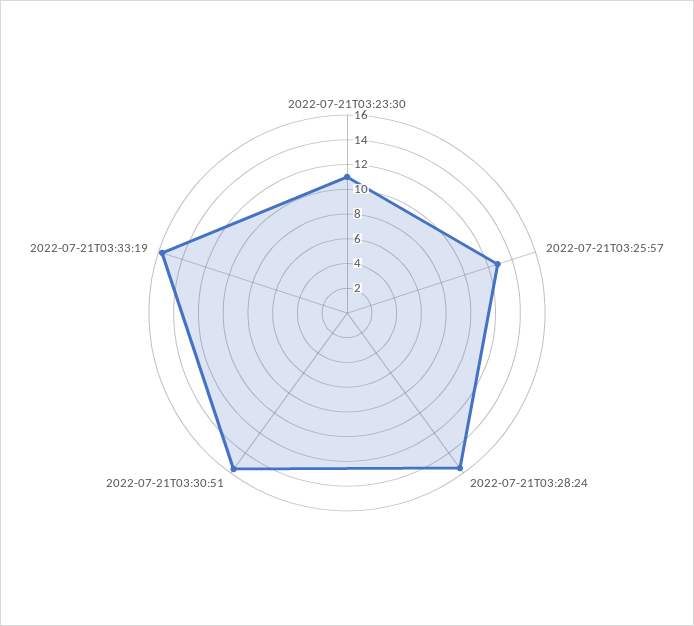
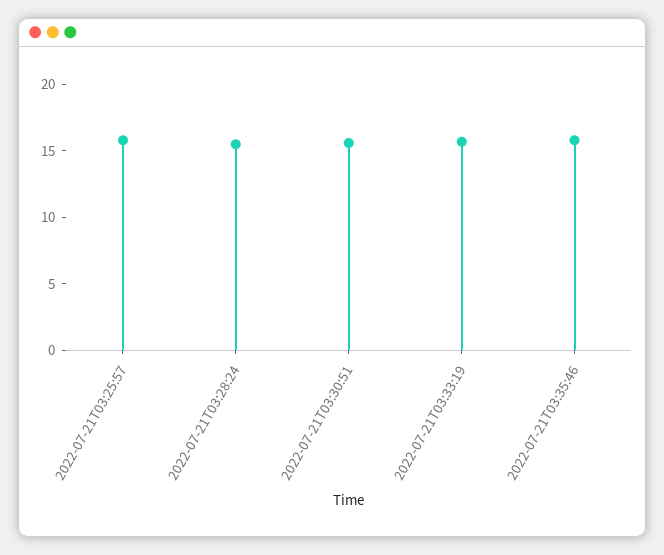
2022-07-21T03:23:30: 11 -> none
2022-07-21T03:25:57: 13 -> 16
2022-07-21T03:35:46: none -> 16

